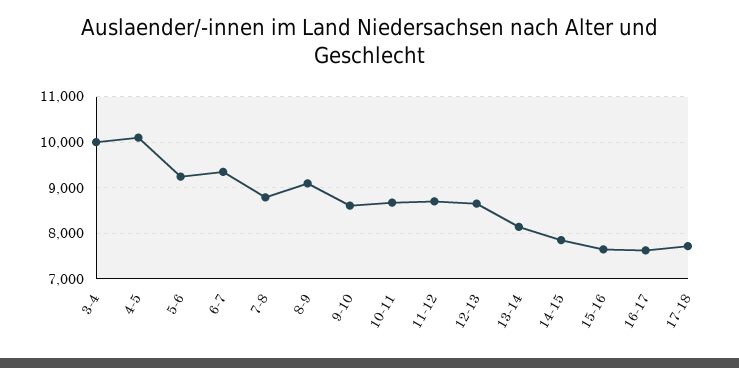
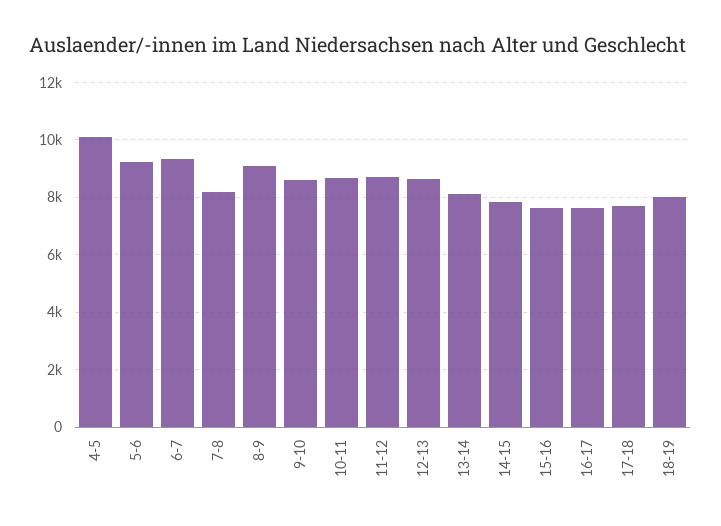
3-4: 10000 -> none
7-8: 8800 -> 8250
18-19: none -> 8000

